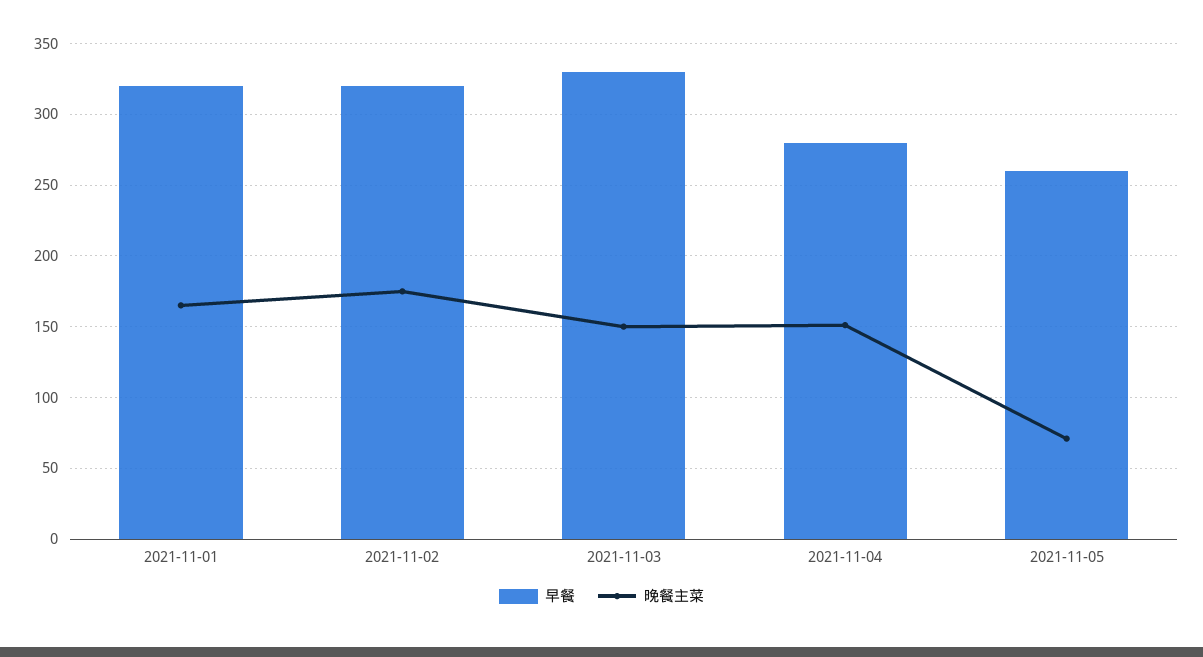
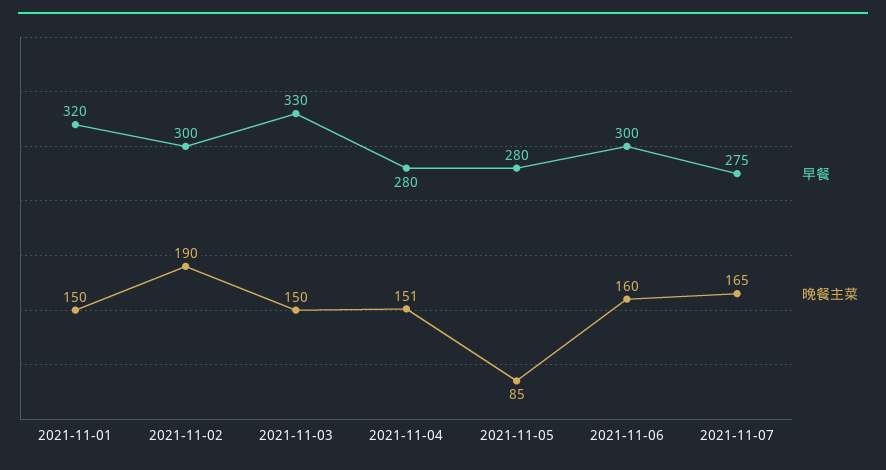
晚餐主菜, 2021-11-01: 165 -> 150
早餐, 2021-11-02: 320 -> 300
晚餐主菜, 2021-11-02: 175 -> 190
早餐, 2021-11-05: 260 -> 280
晚餐主菜, 2021-11-05: 70 -> 85
早餐, 2021-11-06: none -> 300
晚餐主菜, 2021-11-06: none -> 160
早餐, 2021-11-07: none -> 275
晚餐主菜, 2021-11-07: none -> 165

